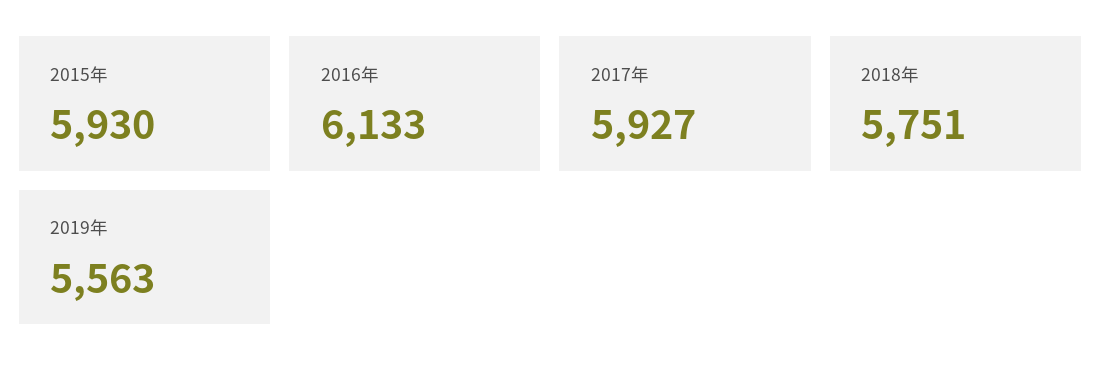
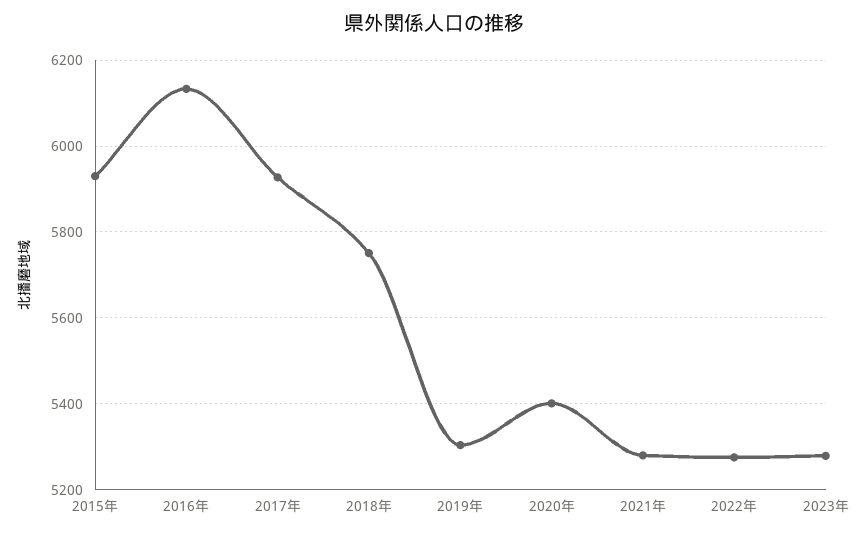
2019年: 5563 -> 5300
2020年: none -> 5400
2021年: none -> 5280
2022年: none -> 5280
2023年: none -> 5280

